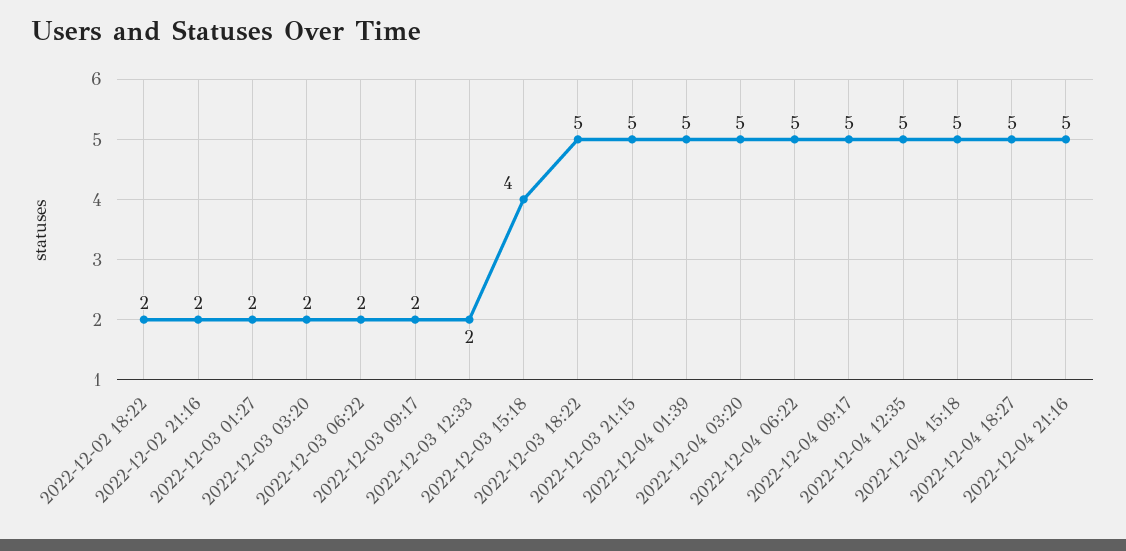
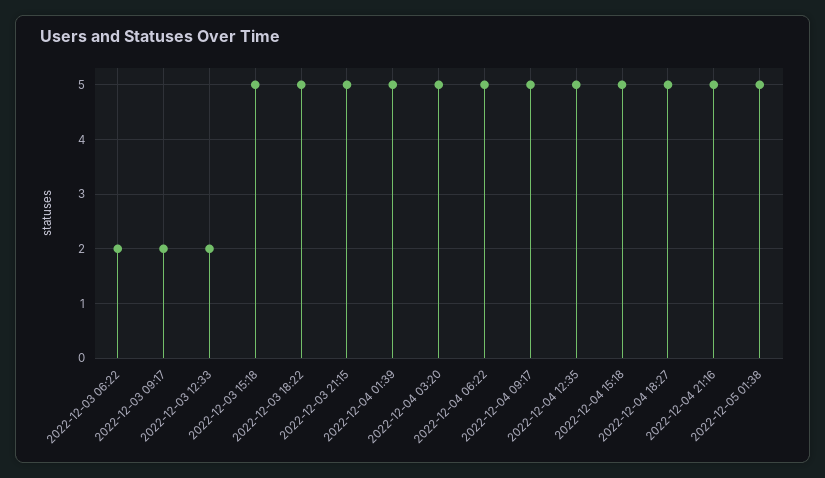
2022-12-02 18:22: 2 -> none
2022-12-02 21:16: 2 -> none
2022-12-03 01:27: 2 -> none
2022-12-03 03:20: 2 -> none
2022-12-03 15:18: 4 -> 5
2022-12-05 01:38: none -> 5

